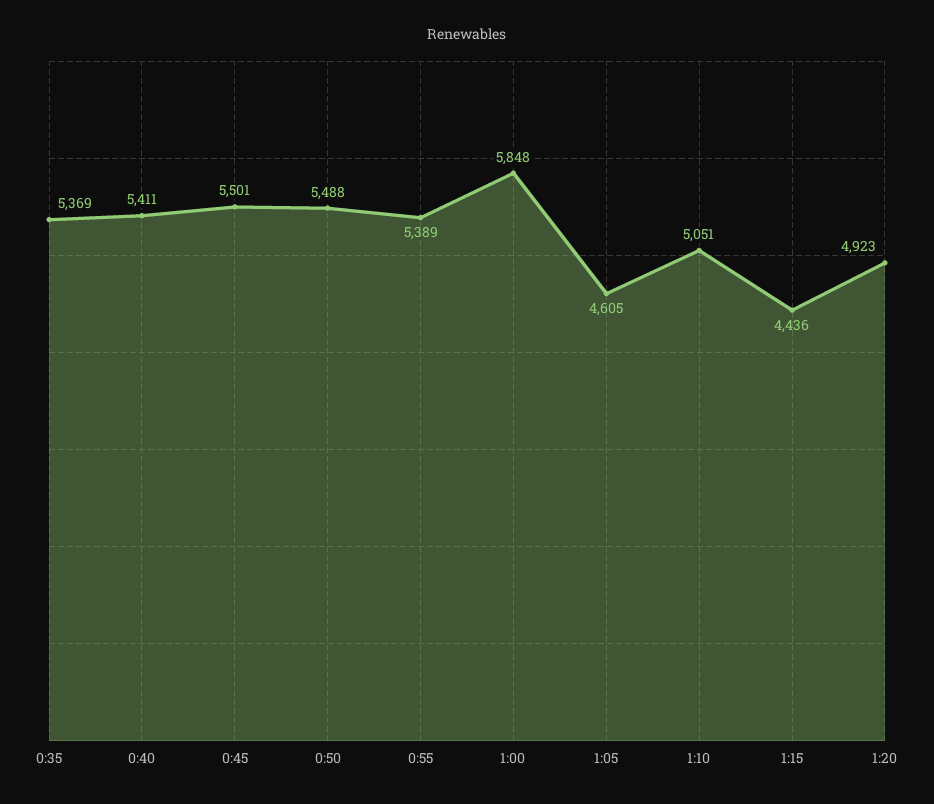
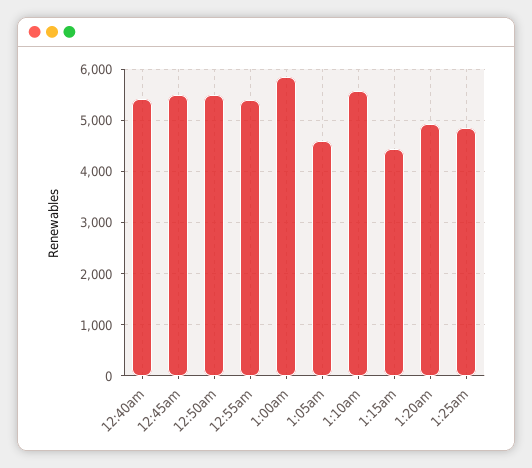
0:35: 5369 -> none
1:10: 5051 -> 5600
1:25am: none -> 4800

